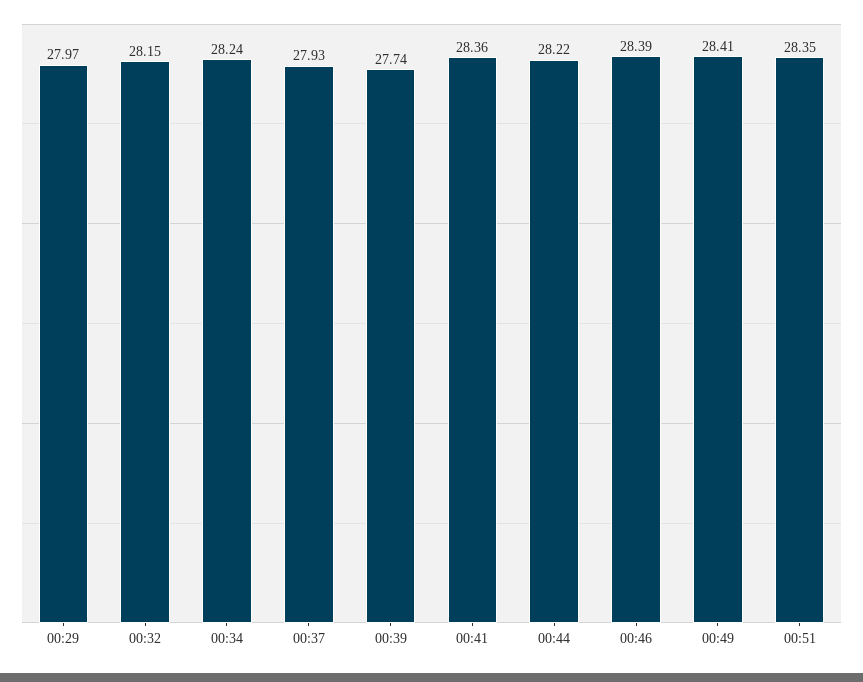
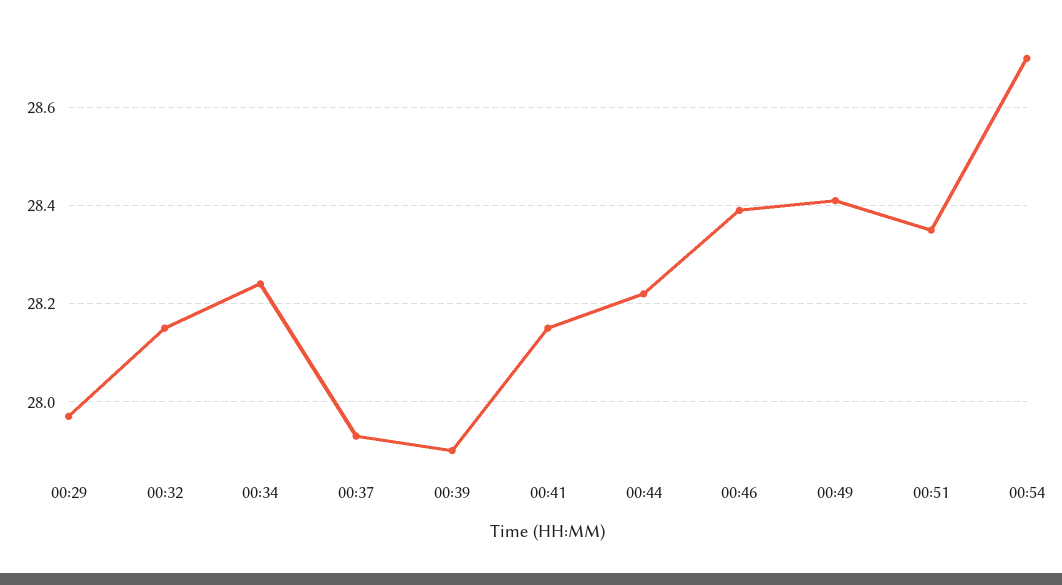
00:39: 27.74 -> 27.9
00:41: 28.36 -> 28.15
00:54: none -> 28.7

